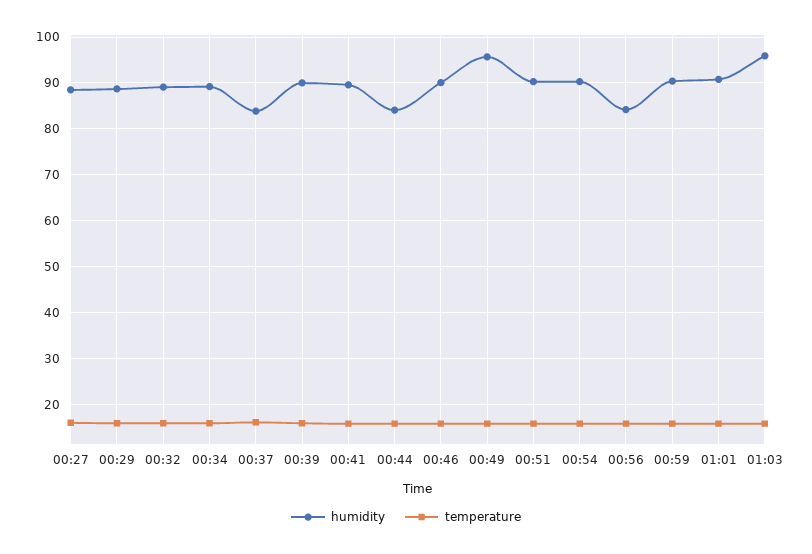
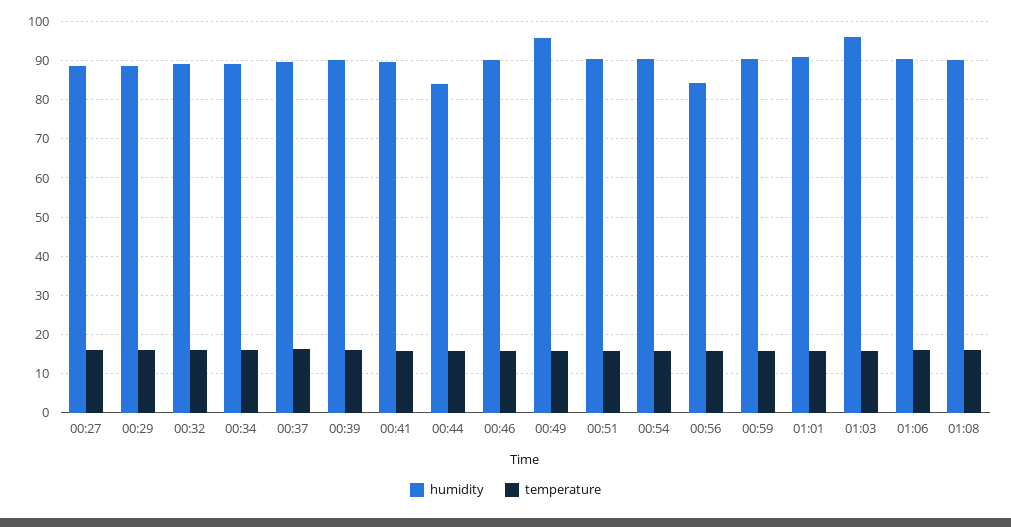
humidity, 00:37: 84 -> 90
humidity, 01:06: none -> 90
temperature, 01:06: none -> 16
humidity, 01:08: none -> 90
temperature, 01:08: none -> 16

